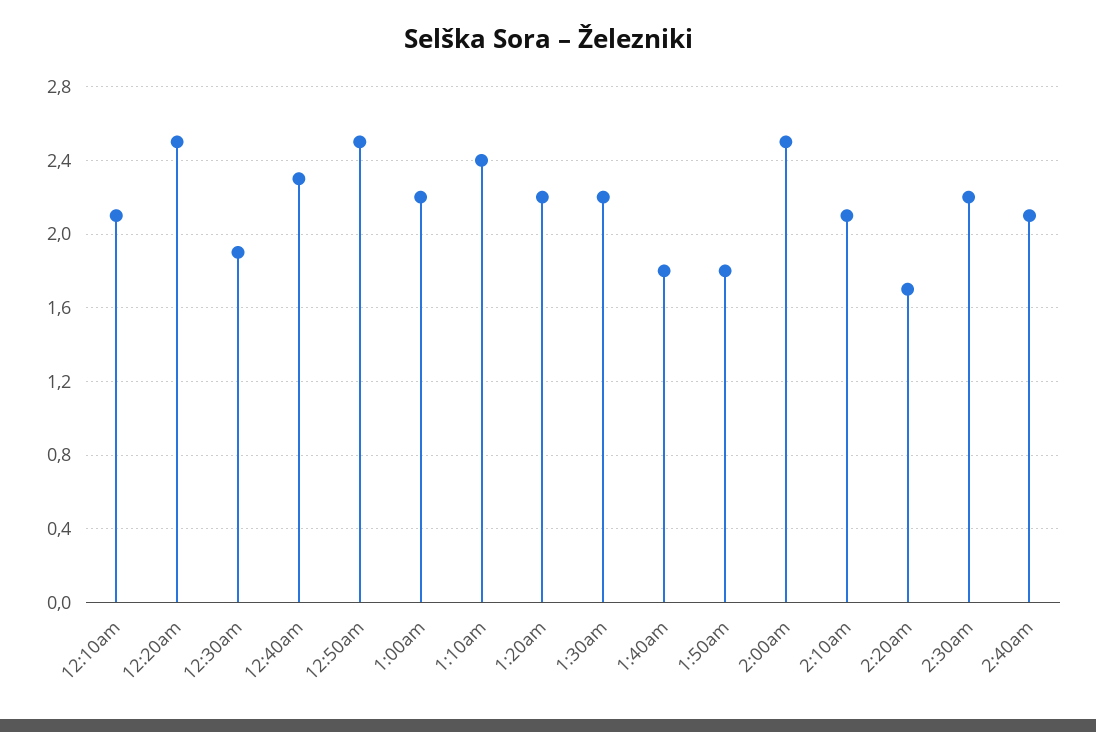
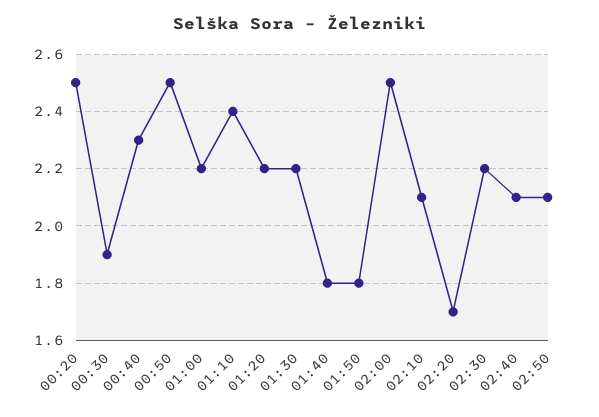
12:10am: 2.1 -> none
02:50: none -> 2.1

